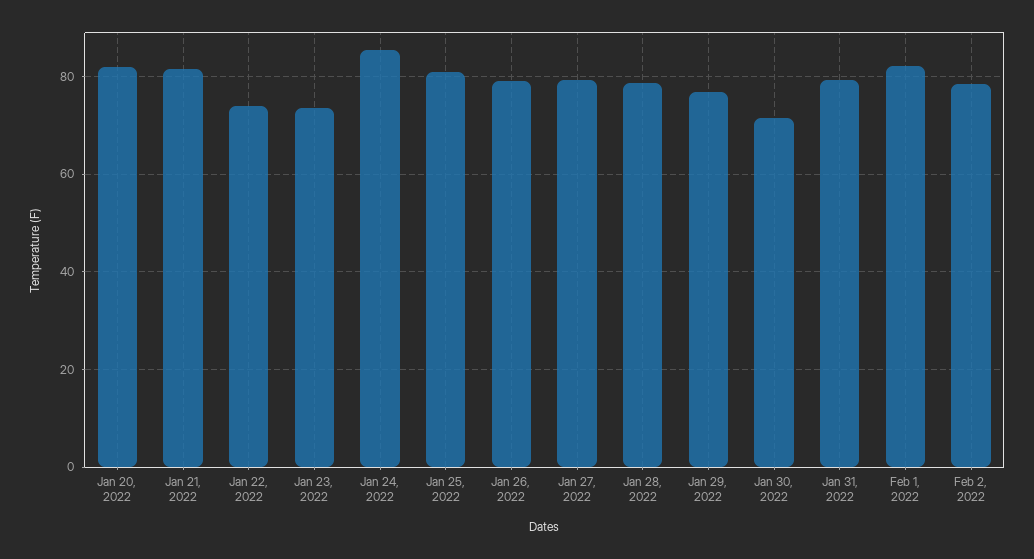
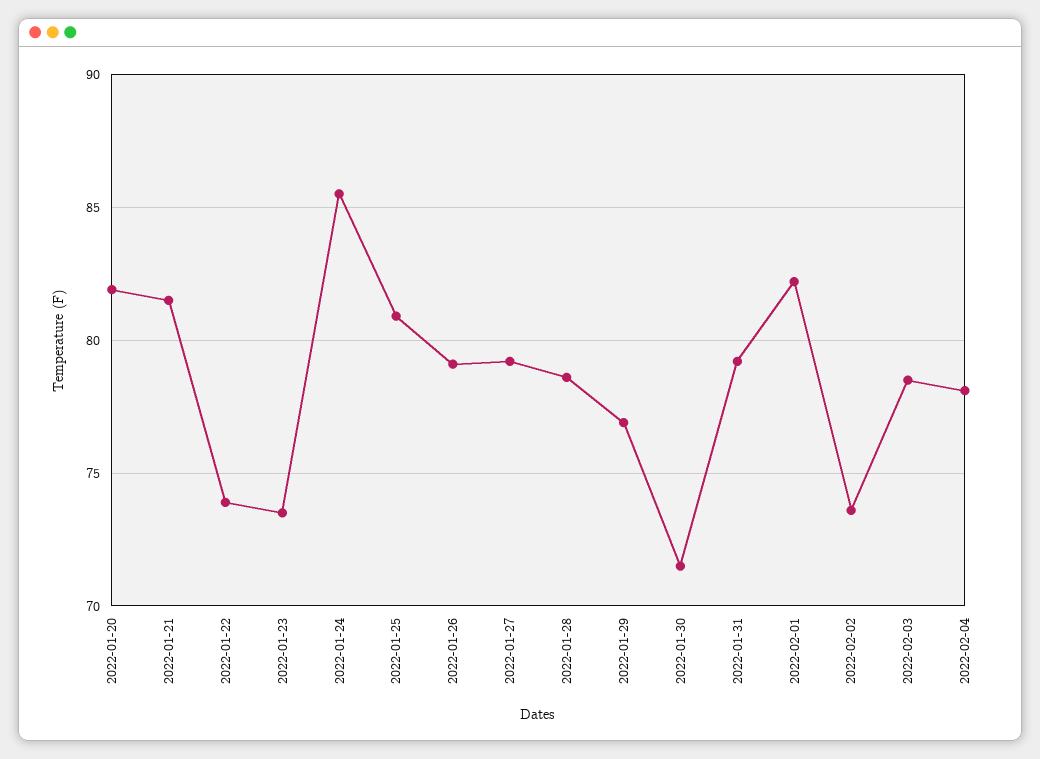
Feb 2, 2022: 78 -> 73.5
2022-02-03: none -> 78.5
2022-02-04: none -> 78

